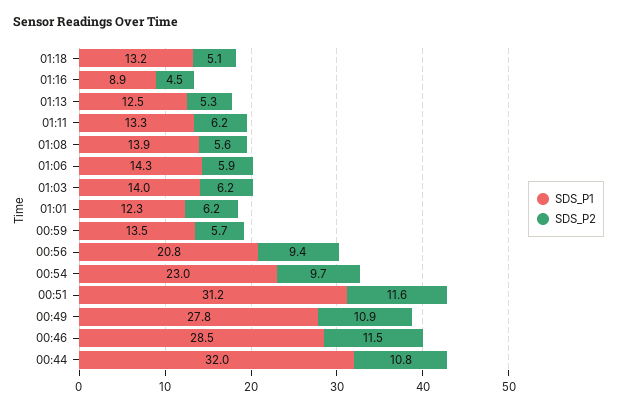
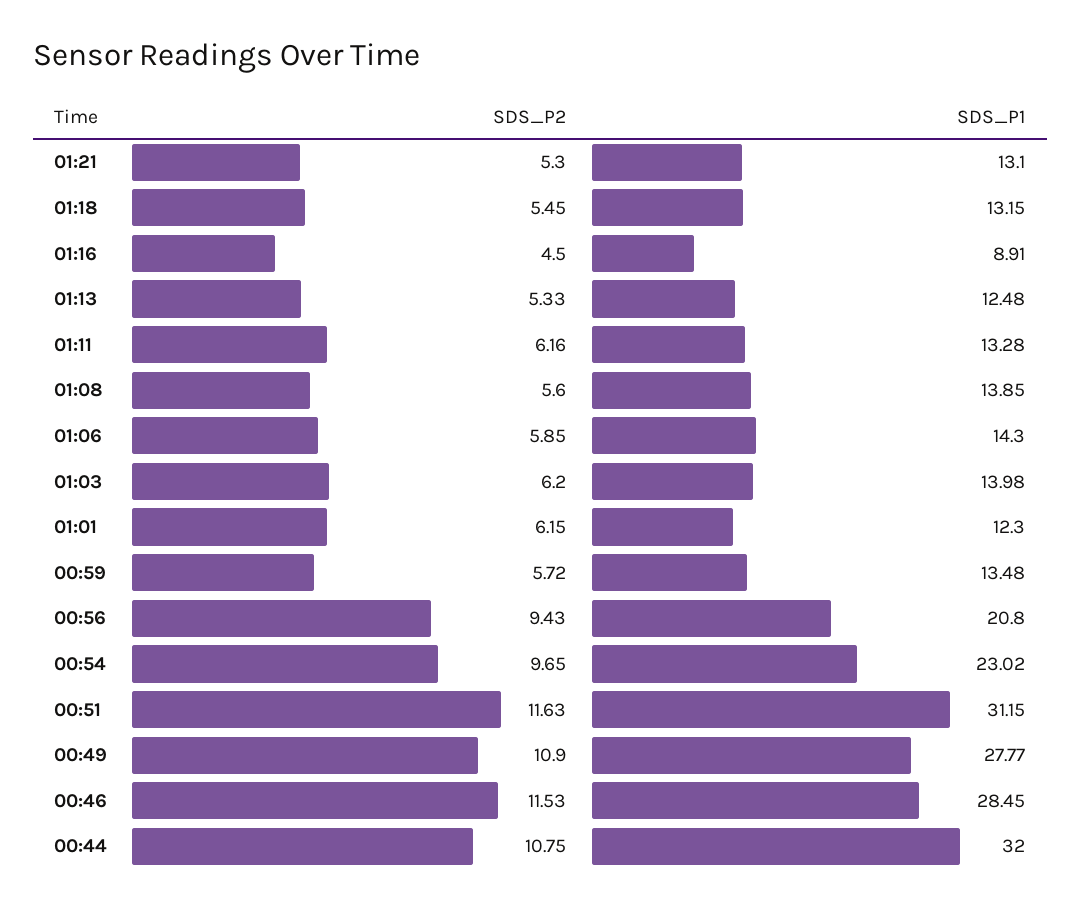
SDS_P2, 01:18: 5.1 -> 5.45
SDS_P2, 01:21: none -> 5.3
SDS_P1, 01:21: none -> 13.1

